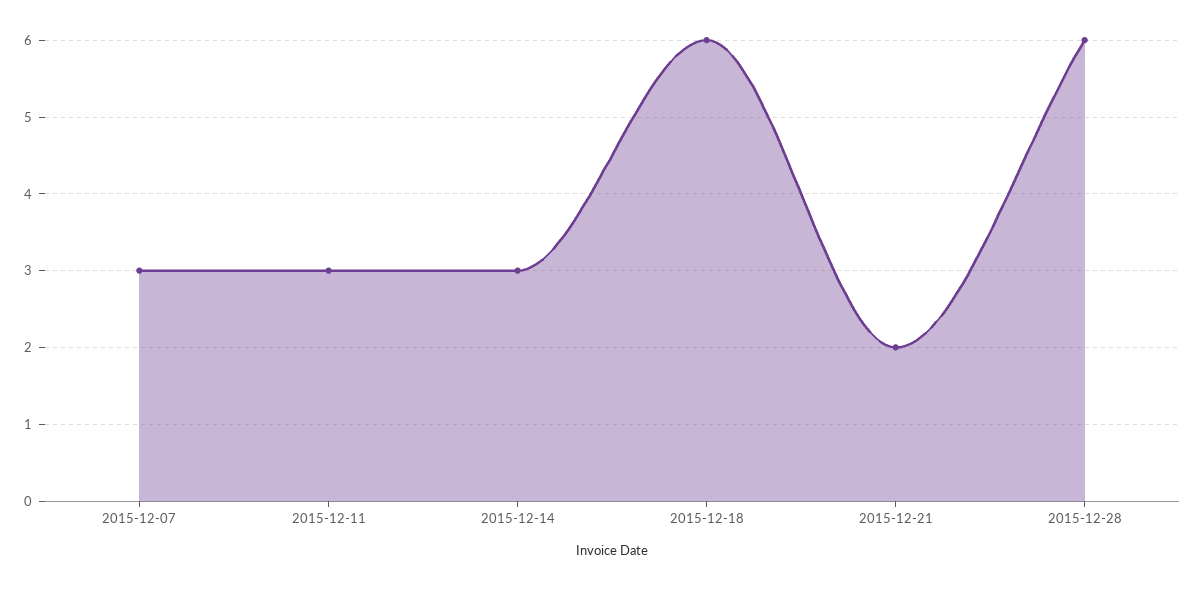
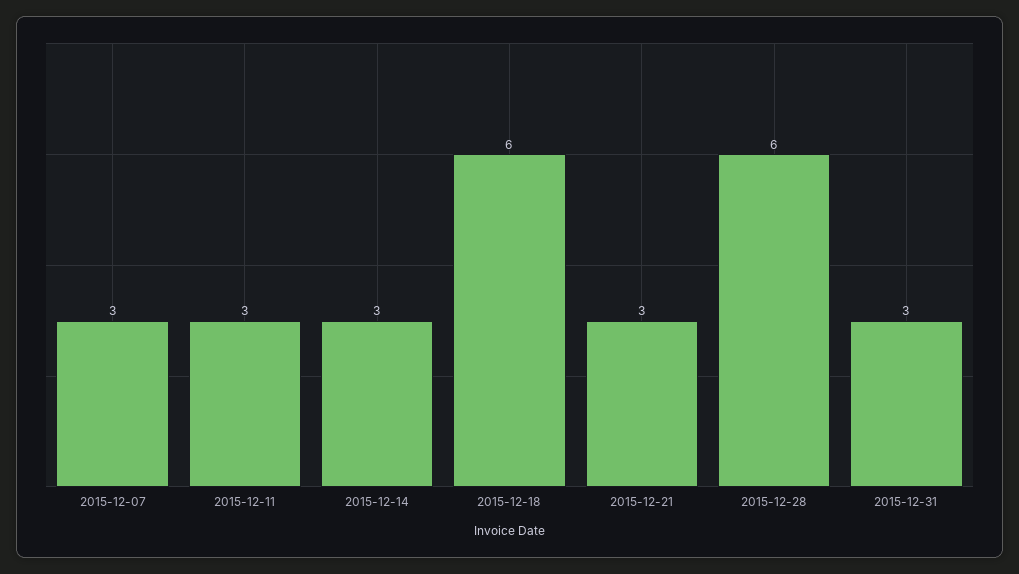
2015-12-21: 2 -> 3
2015-12-31: none -> 3

